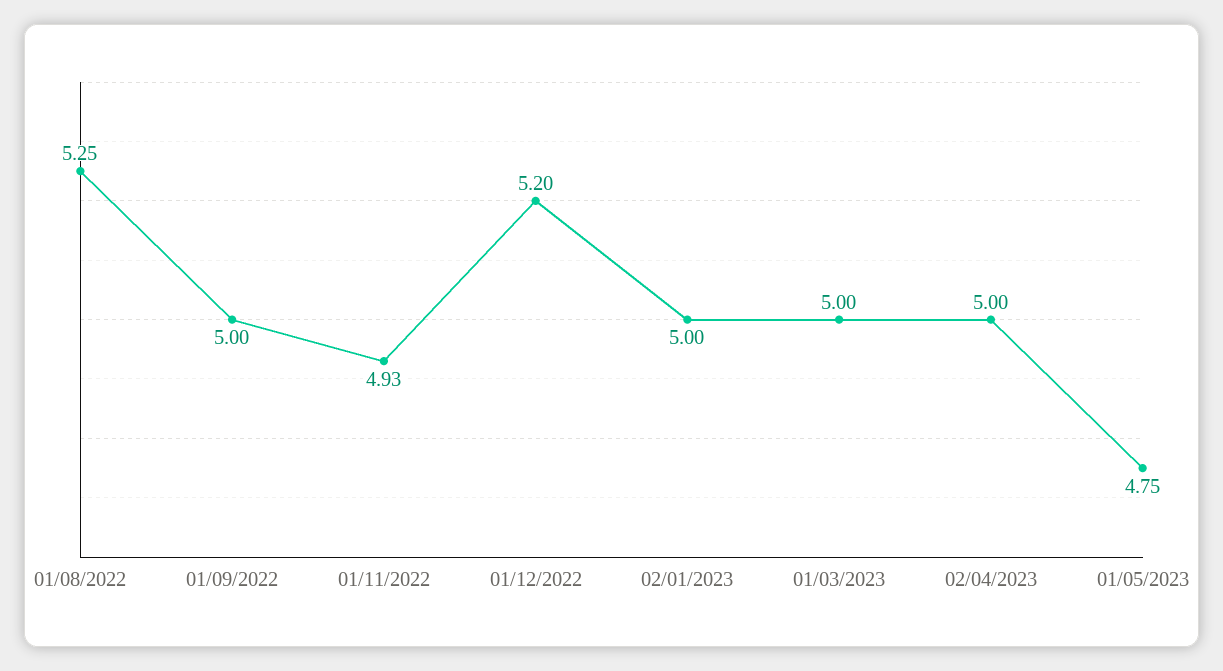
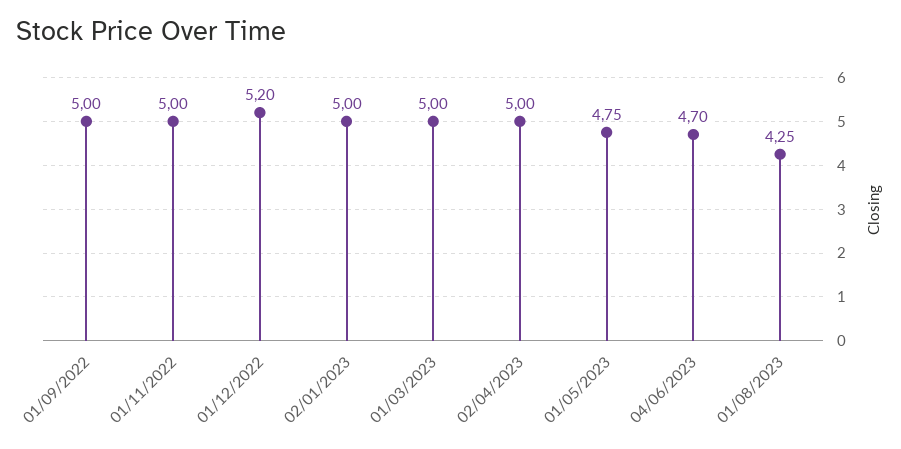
01/08/2022: 5.25 -> none
01/11/2022: 4.93 -> 5
04/06/2023: none -> 4.7
01/08/2023: none -> 4.25

